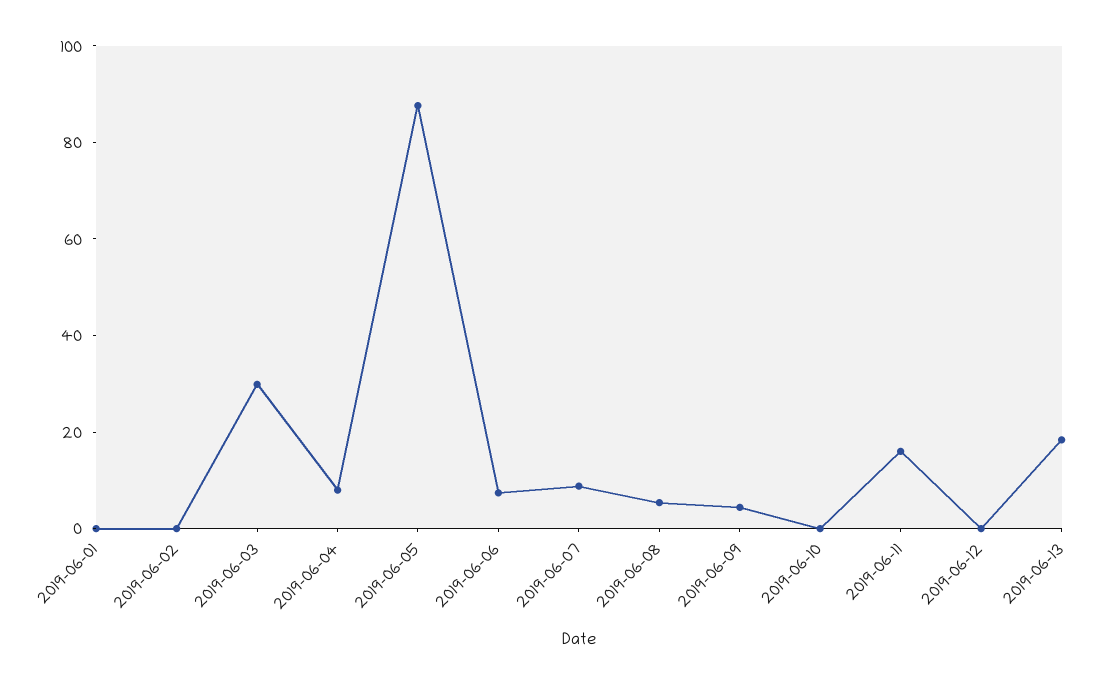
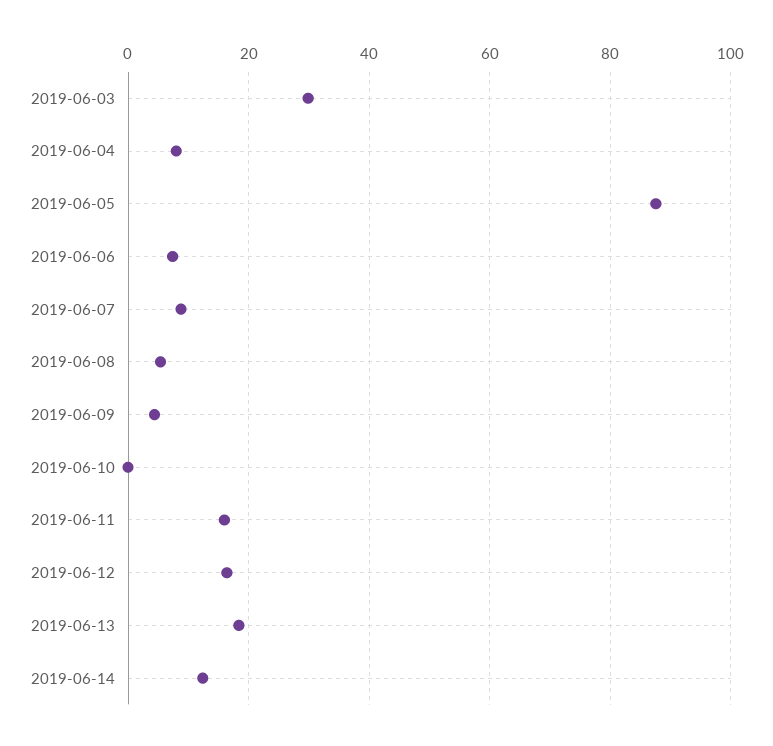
2019-06-01: 0 -> none
2019-06-02: 0 -> none
2019-06-12: 0 -> 16
2019-06-14: none -> 12

